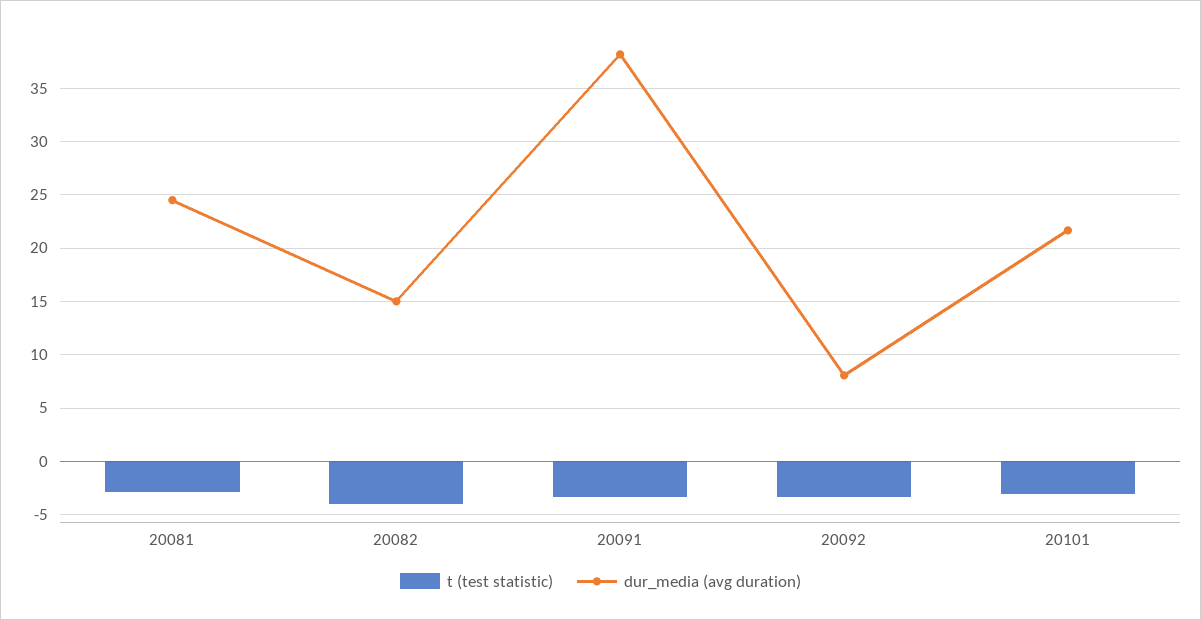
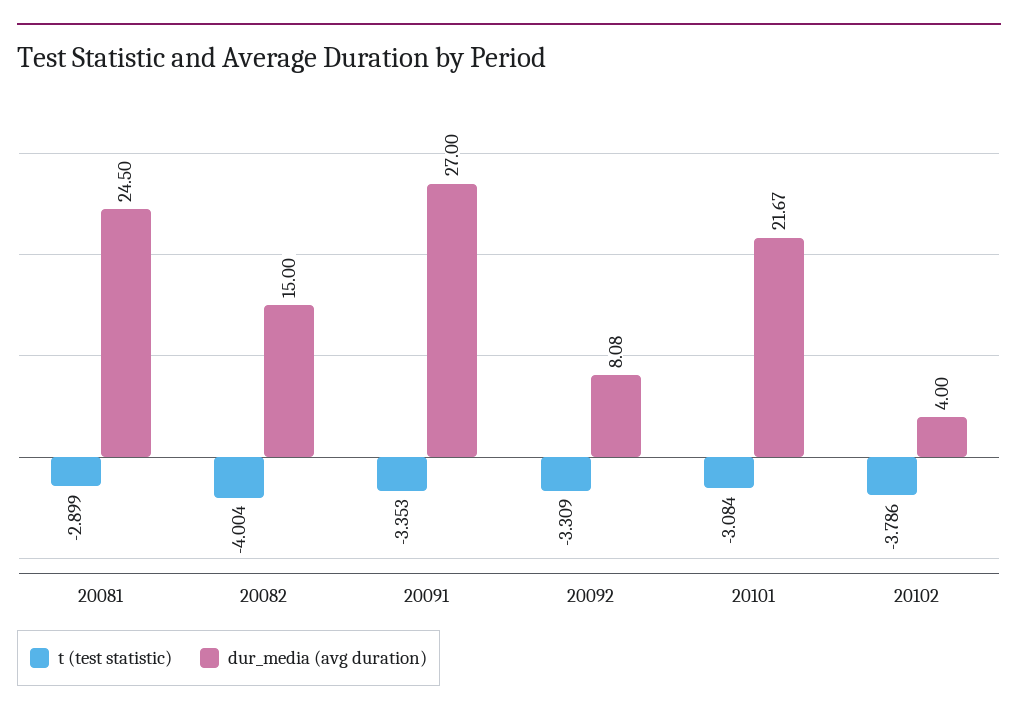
dur_media (avg duration), 20091: 38 -> 27
t (test statistic), 20102: none -> -3.786
dur_media (avg duration), 20102: none -> 4

